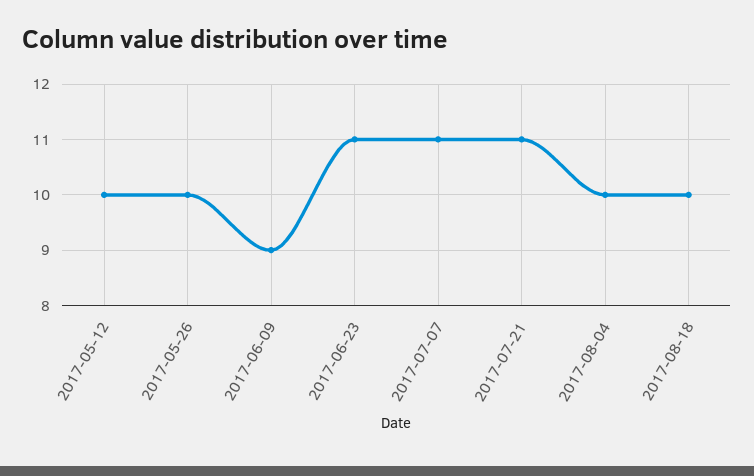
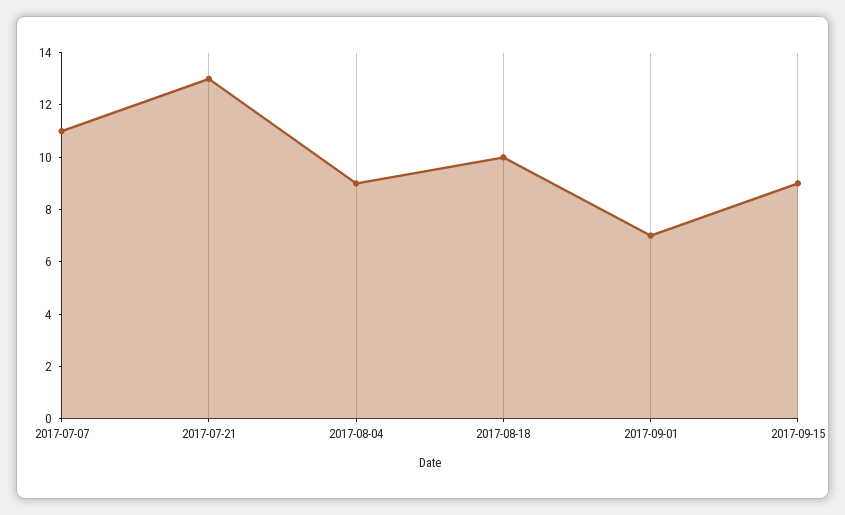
2017-05-12: 10 -> none
2017-05-26: 10 -> none
2017-06-09: 9 -> none
2017-06-23: 11 -> none
2017-07-21: 11 -> 13
2017-08-04: 10 -> 9
2017-09-01: none -> 7
2017-09-15: none -> 9

